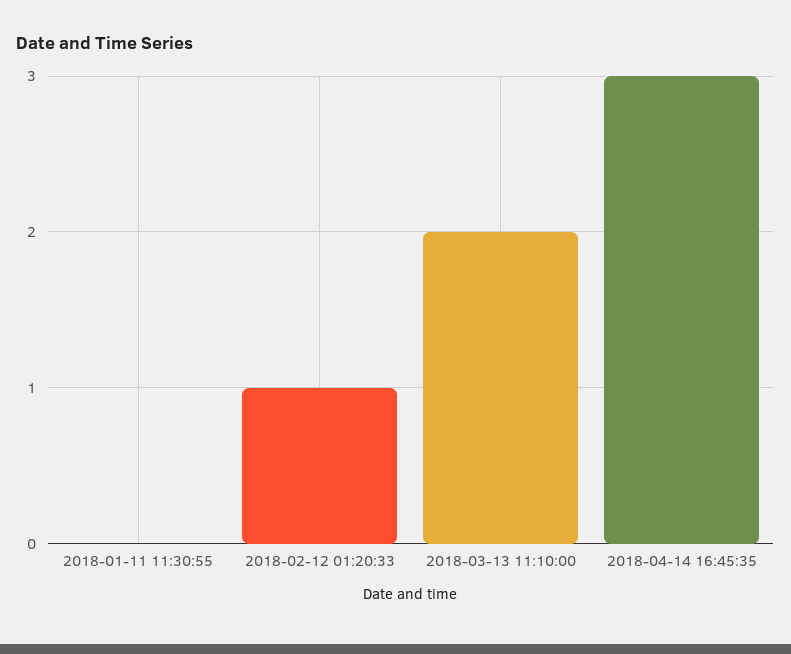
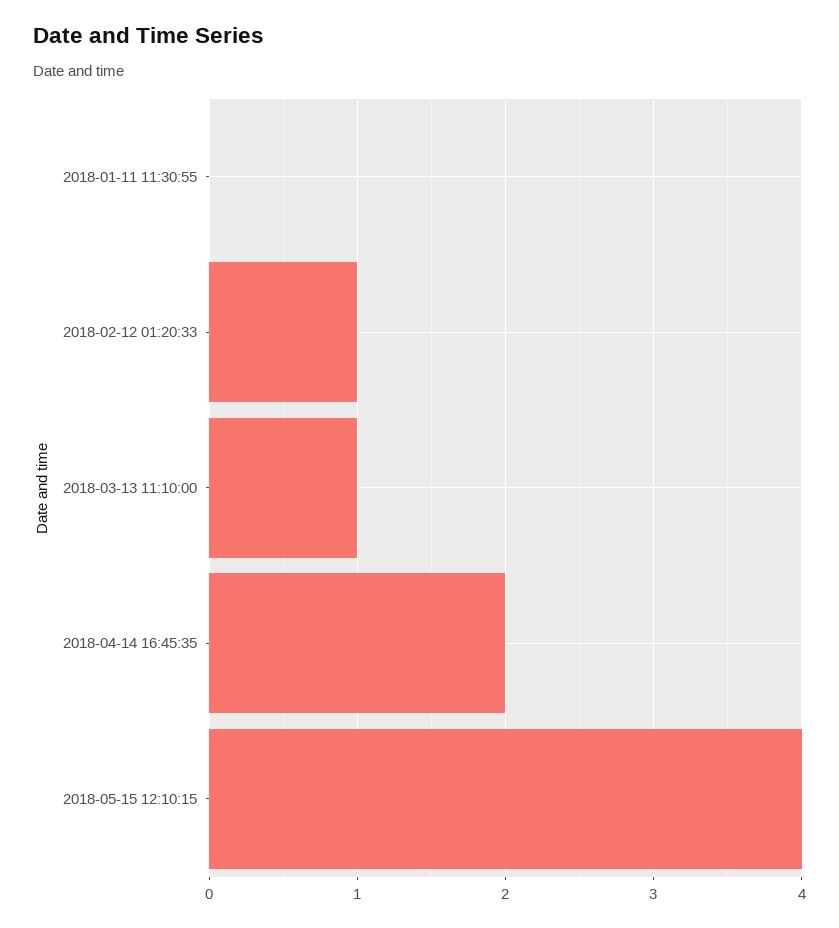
2018-03-13 11:10:00: 2 -> 1
2018-04-14 16:45:35: 3 -> 2
2018-05-15 12:10:15: none -> 4

